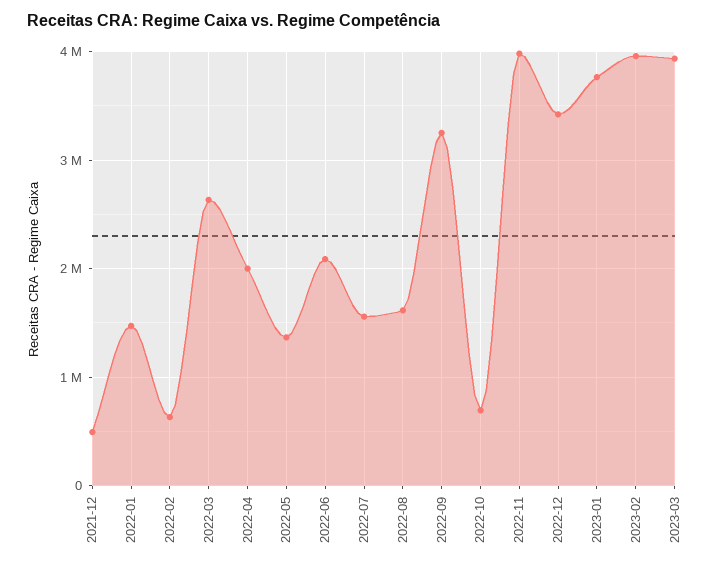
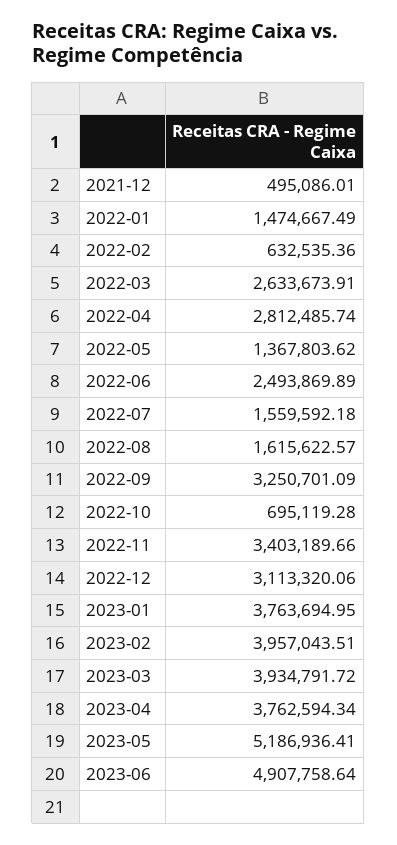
2022-04: 2000000 -> 2812485.74
2022-06: 2100000 -> 2493869.89
2022-11: 4000000 -> 3403189.66
2022-12: 3400000 -> 3113320.06
2023-04: none -> 3762594.34
2023-05: none -> 5186936.41
2023-06: none -> 4907758.64

